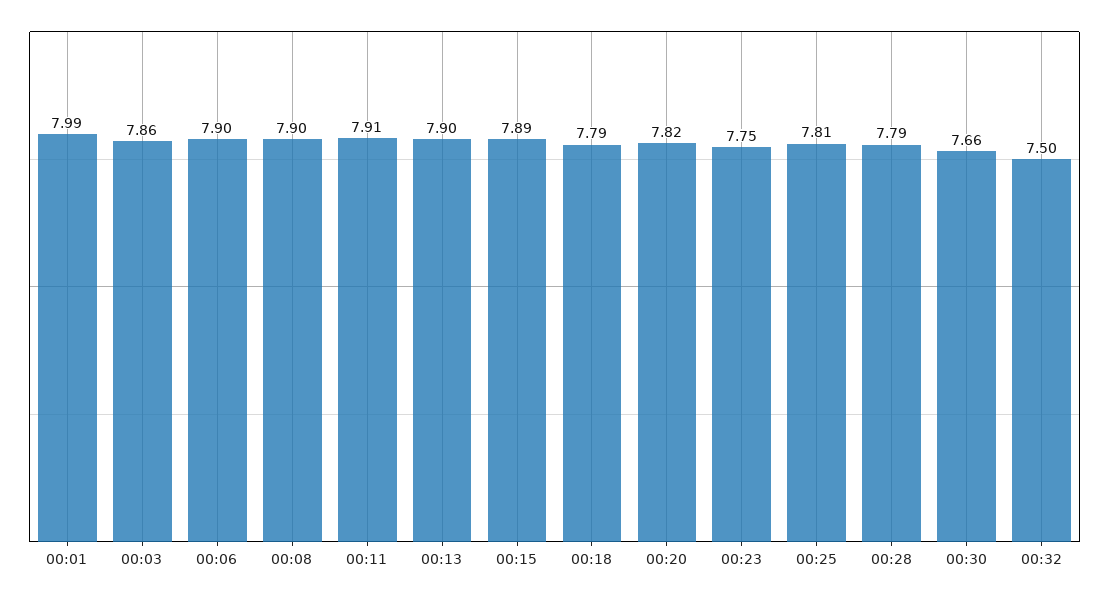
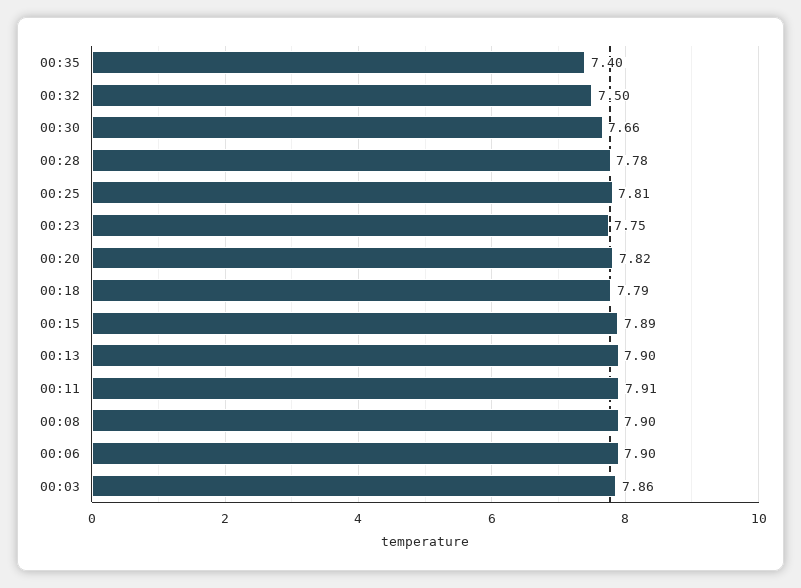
00:01: 7.99 -> none
00:28: 7.79 -> 7.78
00:35: none -> 7.4

